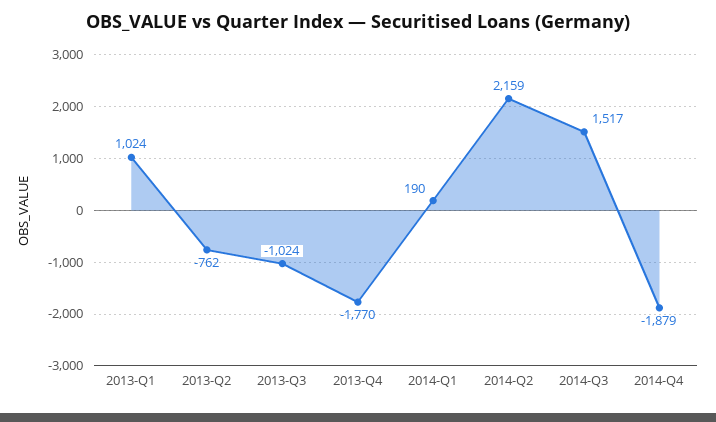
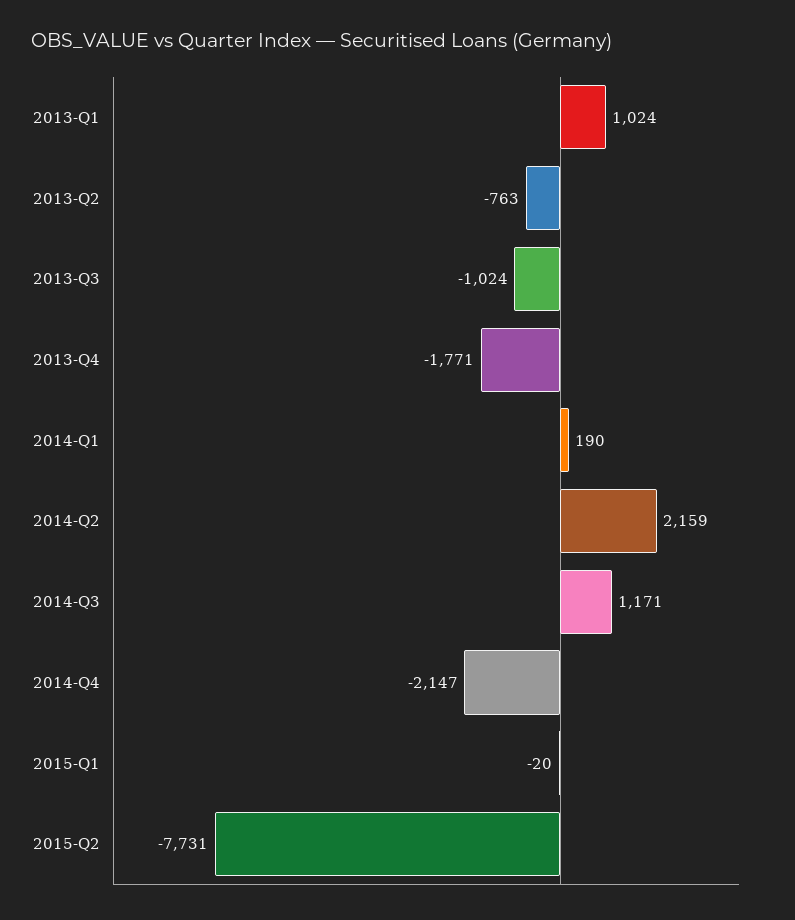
2013-Q2: -762 -> -763
2013-Q4: -1770 -> -1771
2014-Q3: 1517 -> 1171
2014-Q4: -1879 -> -2147
2015-Q1: none -> -20
2015-Q2: none -> -7731

